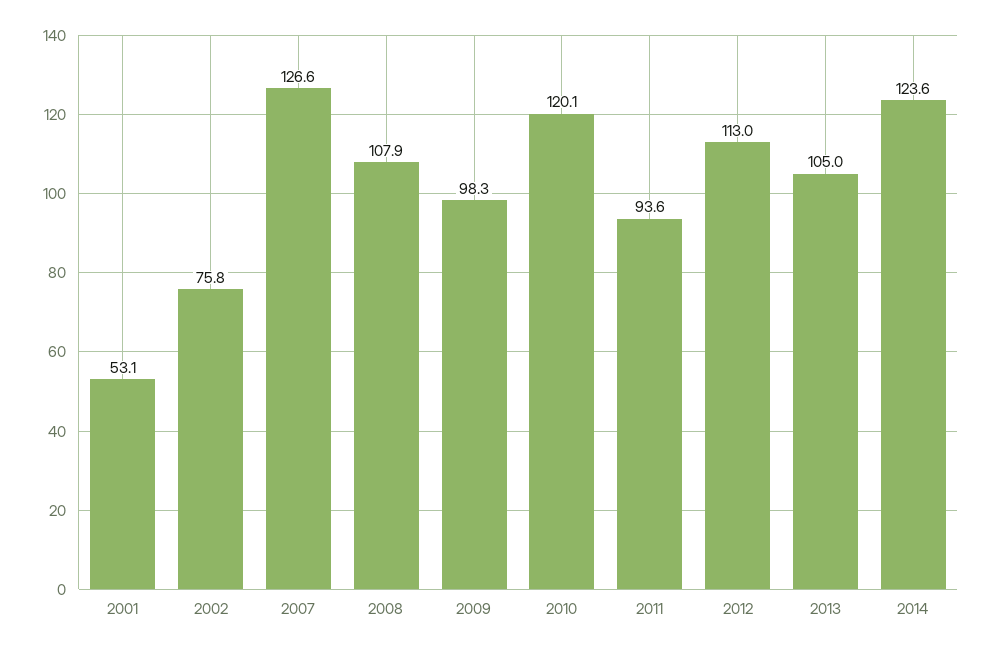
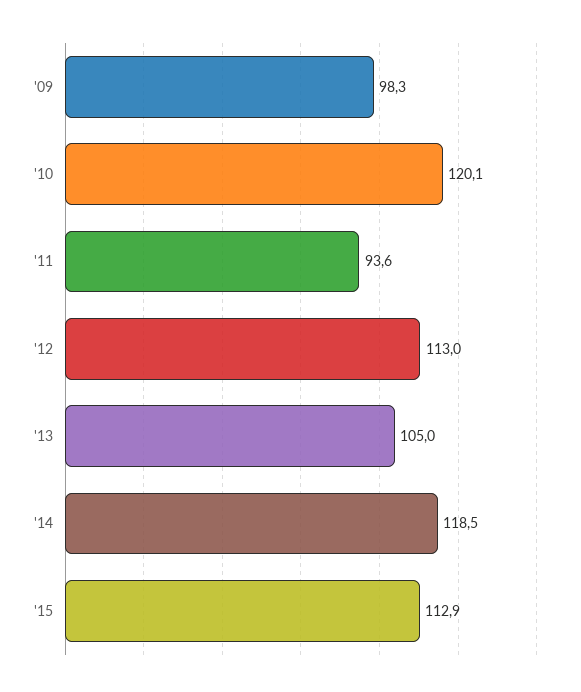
2001: 53.1 -> none
2002: 75.8 -> none
2007: 126.6 -> none
2008: 107.9 -> none
2014: 123.6 -> 118.5
'15: none -> 112.9

